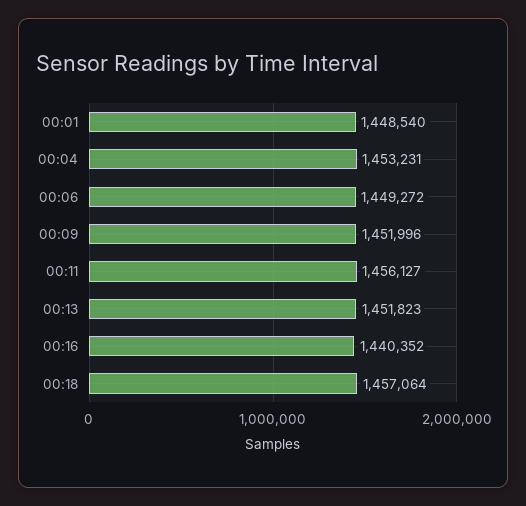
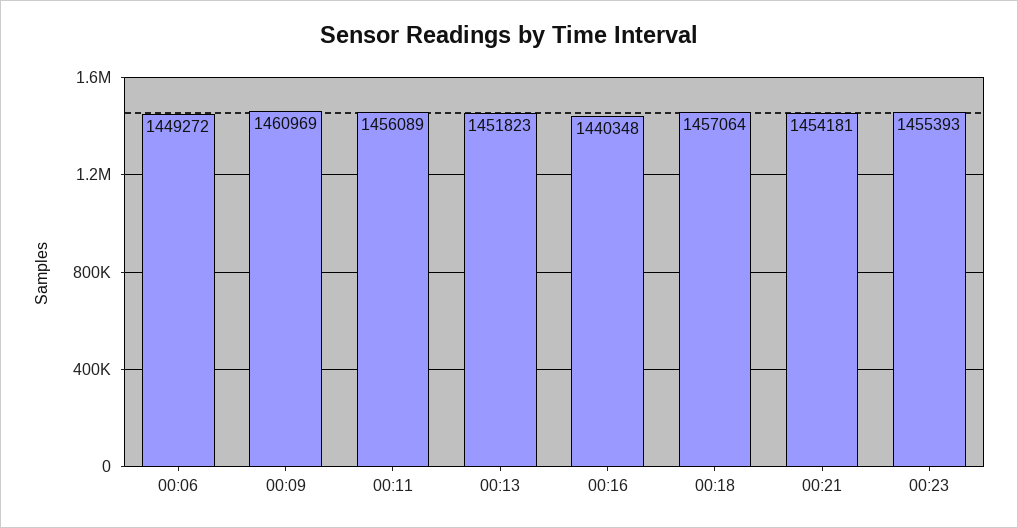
00:01: 1448540 -> none
00:04: 1453231 -> none
00:09: 1451996 -> 1460969
00:11: 1456127 -> 1456089
00:16: 1440352 -> 1440348
00:21: none -> 1454181
00:23: none -> 1455393

